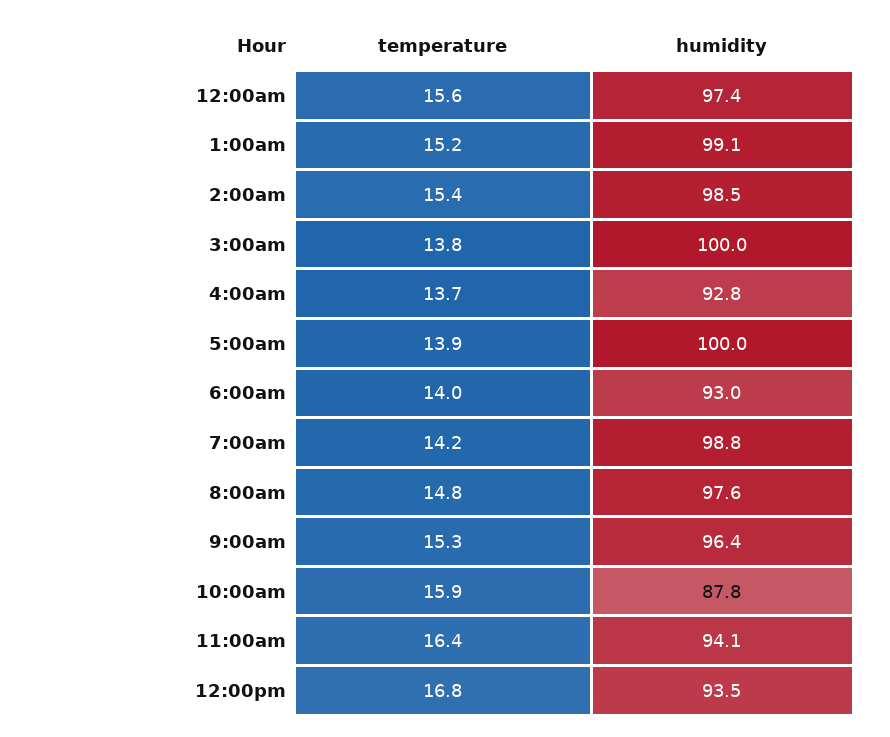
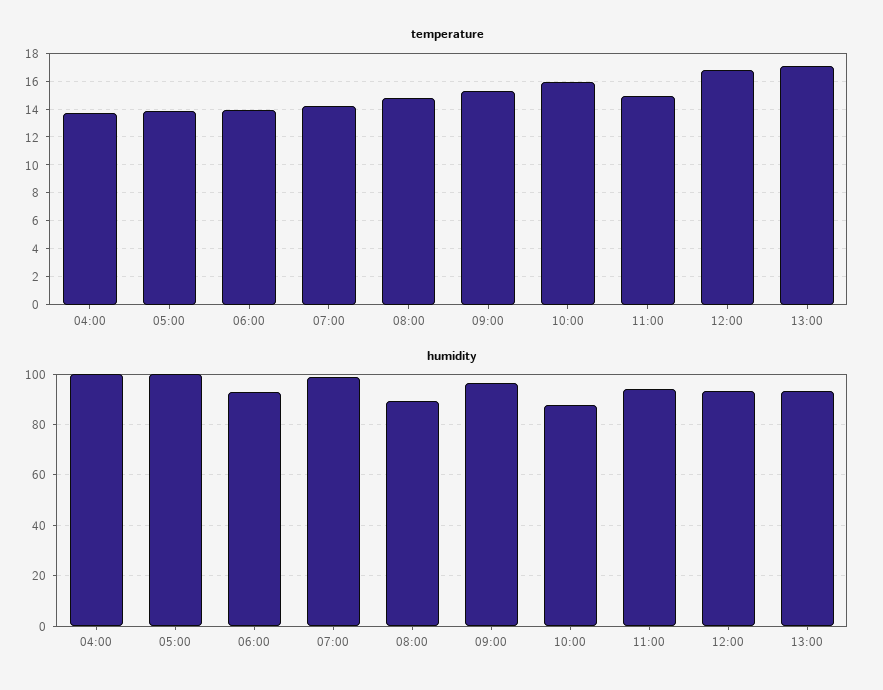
temperature, 12:00am: 15.6 -> none
humidity, 12:00am: 97.4 -> none
temperature, 1:00am: 15.2 -> none
humidity, 1:00am: 99.1 -> none
temperature, 2:00am: 15.4 -> none
humidity, 2:00am: 98.5 -> none
temperature, 3:00am: 13.8 -> none
humidity, 3:00am: 100 -> none
humidity, 4:00am: 92.8 -> 100
humidity, 8:00am: 97.6 -> 90
temperature, 11:00am: 16.4 -> 15
temperature, 13:00: none -> 17
humidity, 13:00: none -> 92.5

